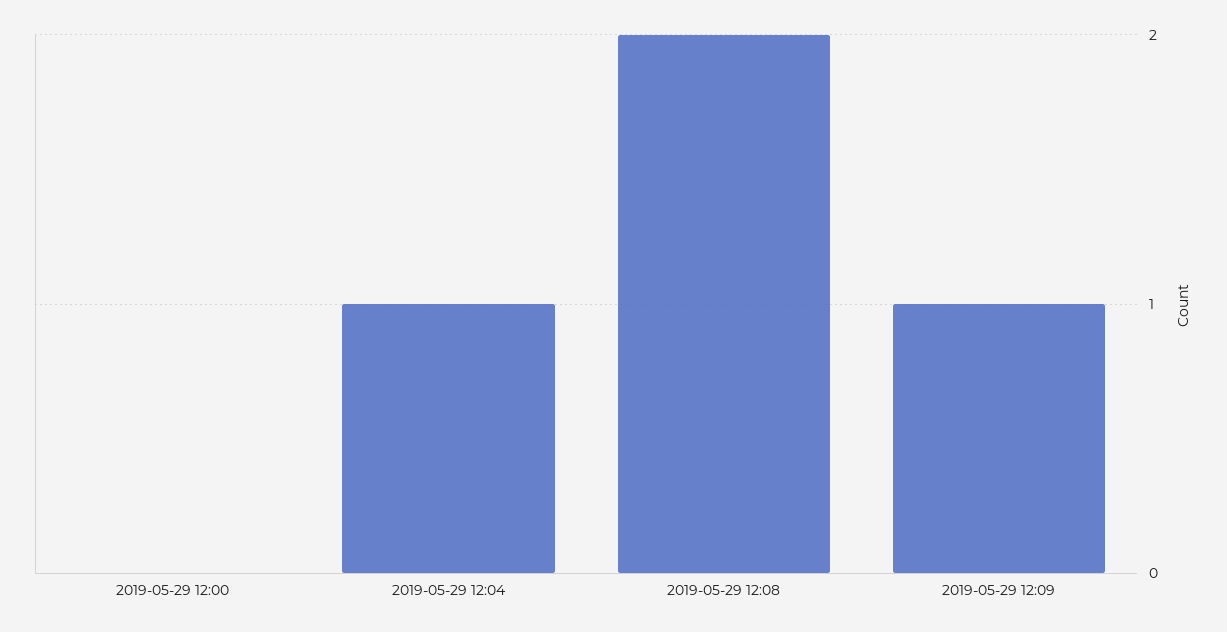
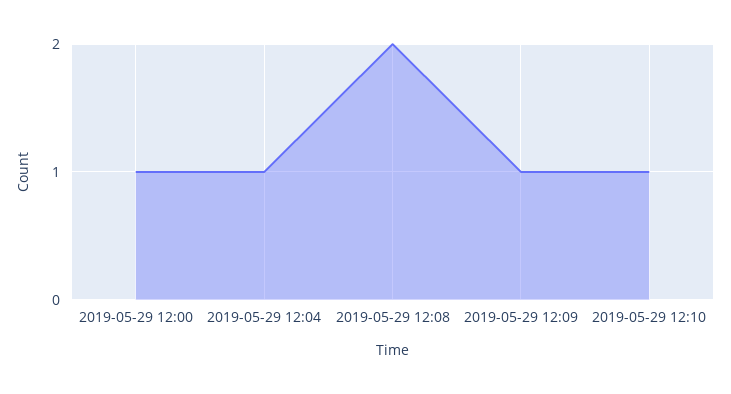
2019-05-29 12:00: 0 -> 1
2019-05-29 12:10: none -> 1

